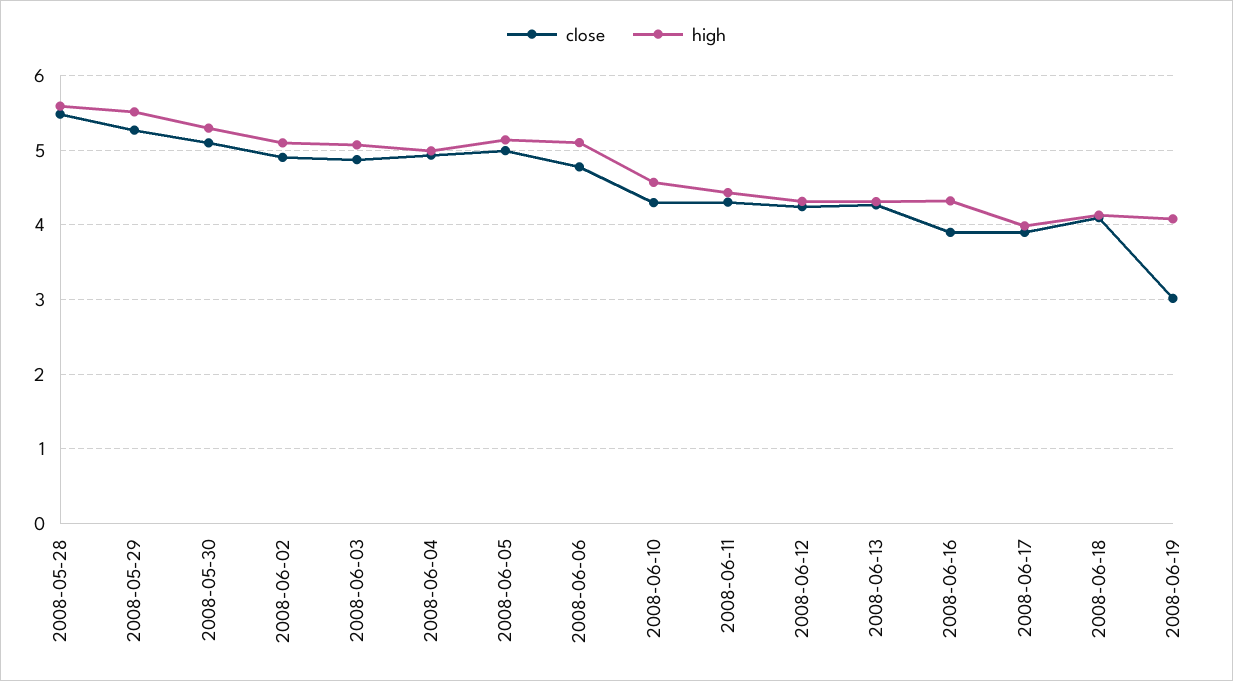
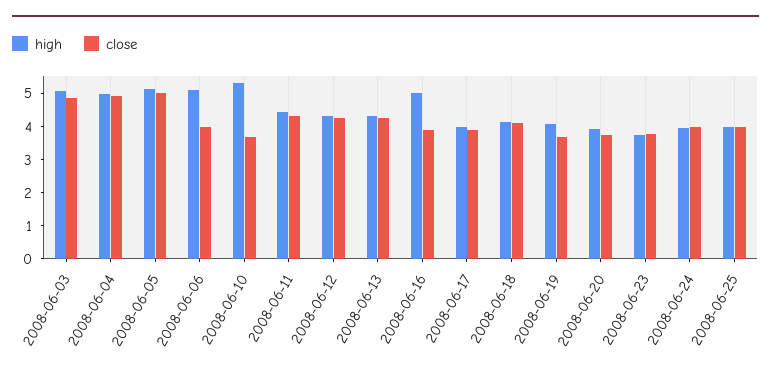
close, 2008-05-28: 5.5 -> none
high, 2008-05-28: 5.6 -> none
close, 2008-05-29: 5.3 -> none
high, 2008-05-29: 5.5 -> none
close, 2008-05-30: 5.1 -> none
high, 2008-05-30: 5.3 -> none
close, 2008-06-02: 4.9 -> none
high, 2008-06-02: 5.1 -> none
close, 2008-06-06: 4.8 -> 4
close, 2008-06-10: 4.3 -> 3.75
high, 2008-06-10: 4.6 -> 5.25
high, 2008-06-16: 4.3 -> 5
close, 2008-06-19: 3 -> 3.75
high, 2008-06-20: none -> 4
close, 2008-06-20: none -> 3.75
high, 2008-06-23: none -> 3.75
close, 2008-06-23: none -> 3.75
high, 2008-06-24: none -> 4
close, 2008-06-24: none -> 4
high, 2008-06-25: none -> 4
close, 2008-06-25: none -> 4

